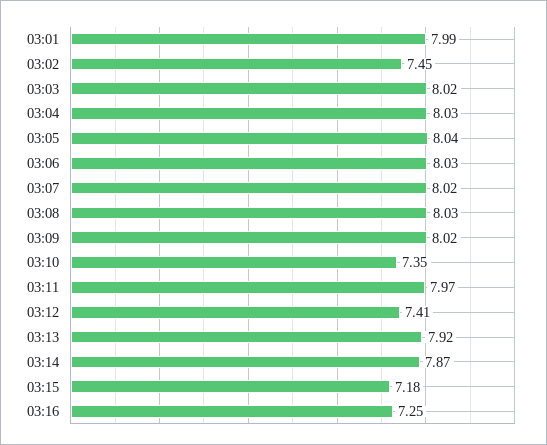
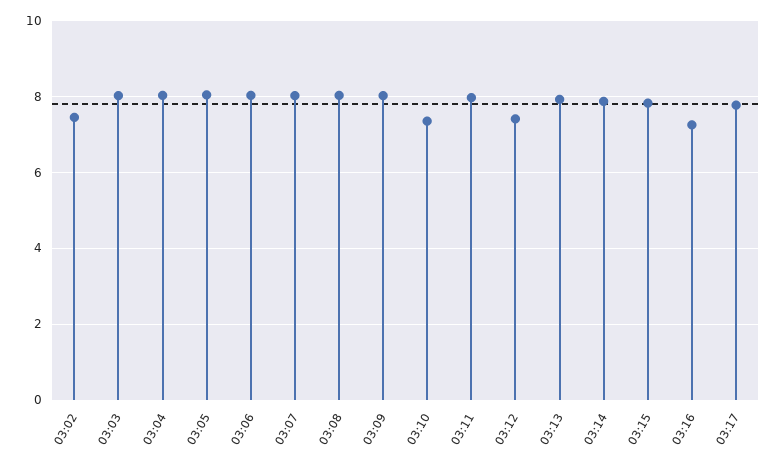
03:01: 7.99 -> none
03:15: 7.18 -> 7.8
03:17: none -> 7.8

